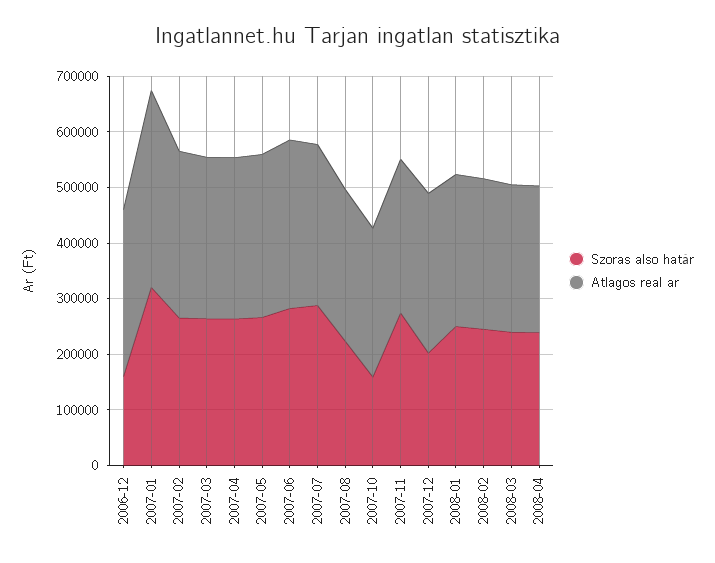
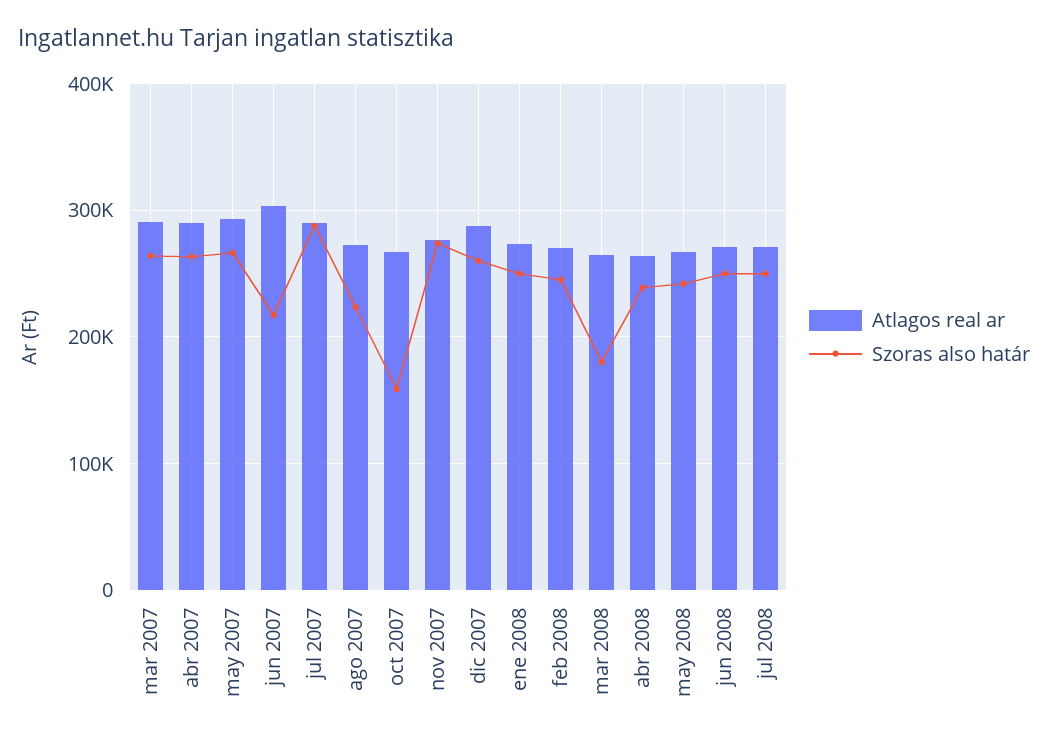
Szoras also határ, 2006-12: 160000 -> none
Atlagos real ar, 2006-12: 300000 -> none
Szoras also határ, 2007-01: 320000 -> none
Atlagos real ar, 2007-01: 360000 -> none
Szoras also határ, 2007-02: 260000 -> none
Atlagos real ar, 2007-02: 300000 -> none
Szoras also határ, 2007-06: 280000 -> 220000
Szoras also határ, 2007-12: 200000 -> 260000
Szoras also határ, 2008-03: 240000 -> 180000
Atlagos real ar, may 2008: none -> 270000
Szoras also határ, may 2008: none -> 240000
Atlagos real ar, jun 2008: none -> 270000
Szoras also határ, jun 2008: none -> 250000
Atlagos real ar, jul 2008: none -> 270000
Szoras also határ, jul 2008: none -> 250000

